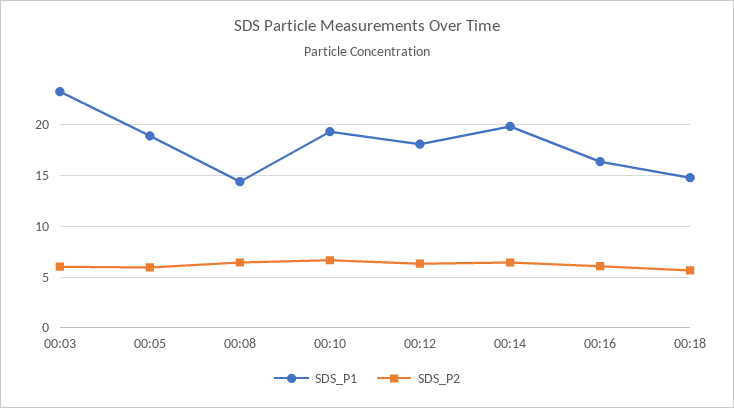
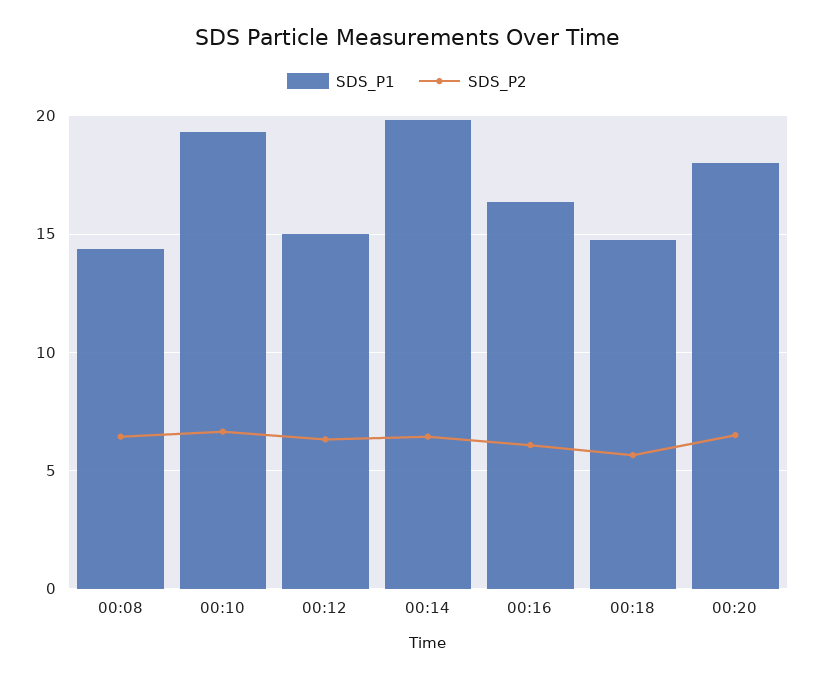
SDS_P1, 00:03: 23 -> none
SDS_P2, 00:03: 6 -> none
SDS_P1, 00:05: 19 -> none
SDS_P2, 00:05: 6 -> none
SDS_P1, 00:12: 18 -> 15
SDS_P1, 00:20: none -> 18
SDS_P2, 00:20: none -> 6.5

